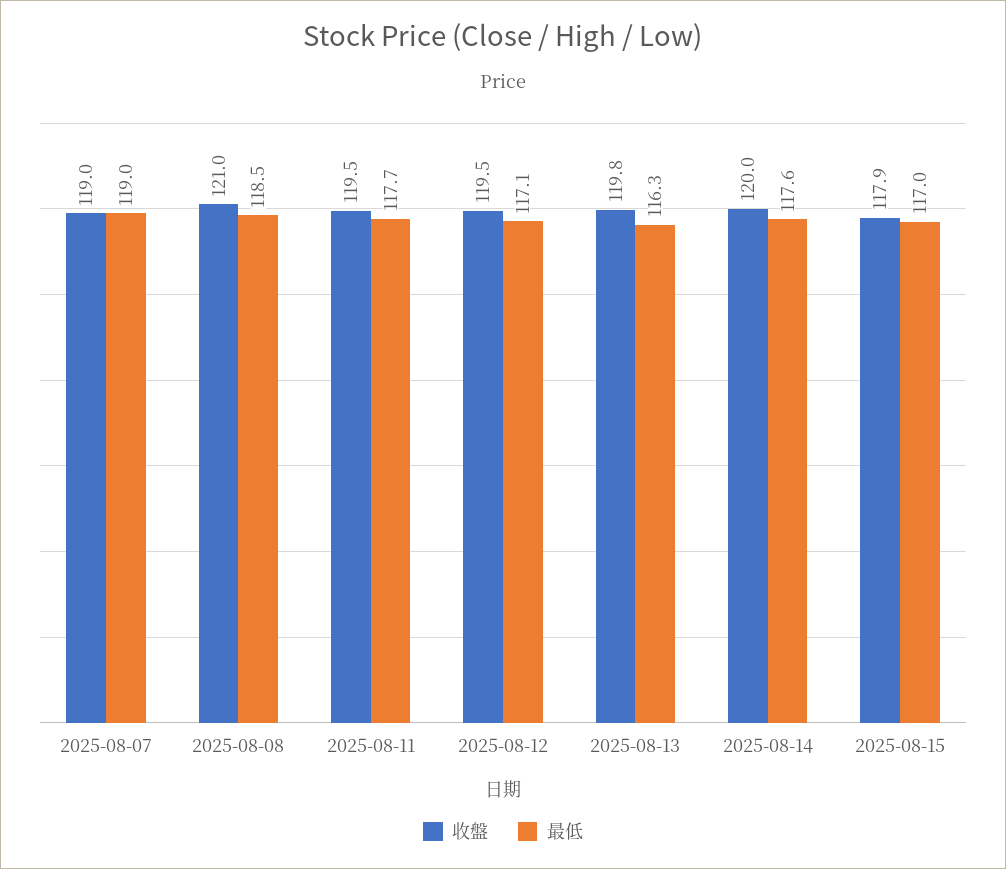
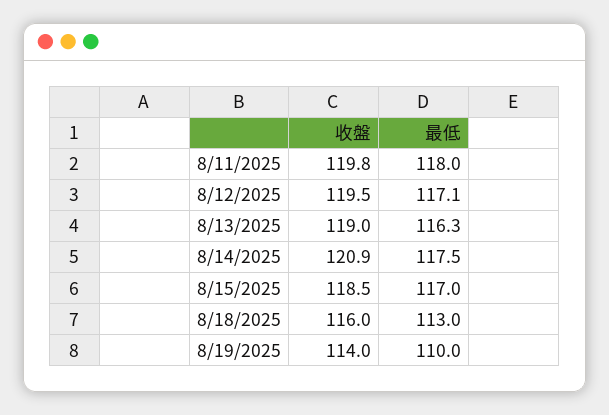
收盤, 2025-08-07: 119 -> none
最低, 2025-08-07: 119 -> none
收盤, 2025-08-08: 121 -> none
最低, 2025-08-08: 118.5 -> none
收盤, 2025-08-11: 119.5 -> 119.8
最低, 2025-08-11: 117.7 -> 118
收盤, 2025-08-13: 119.8 -> 119
收盤, 2025-08-14: 120 -> 120.9
最低, 2025-08-14: 117.6 -> 117.5
收盤, 2025-08-15: 117.9 -> 118.5
收盤, 8/18/2025: none -> 116
最低, 8/18/2025: none -> 113
收盤, 8/19/2025: none -> 114
最低, 8/19/2025: none -> 110

